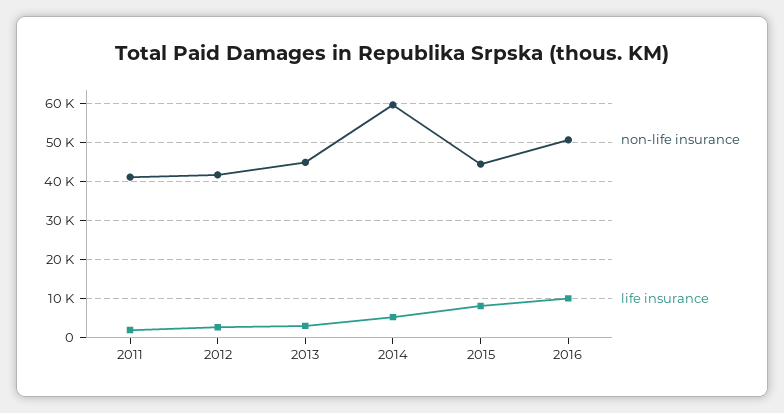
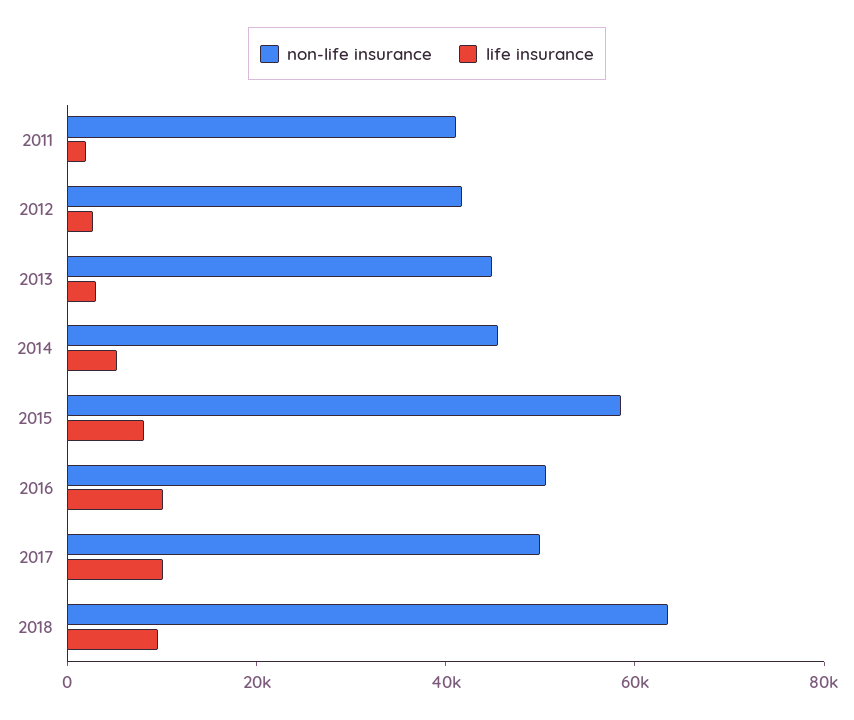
non-life insurance, 2014: 60000 -> 45000
non-life insurance, 2015: 44000 -> 60000
non-life insurance, 2017: none -> 50000
life insurance, 2017: none -> 10000
non-life insurance, 2018: none -> 65000
life insurance, 2018: none -> 10000

